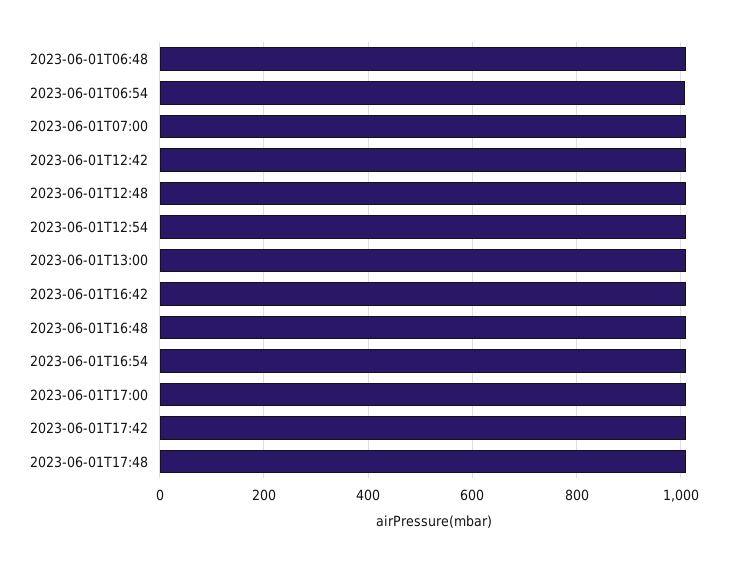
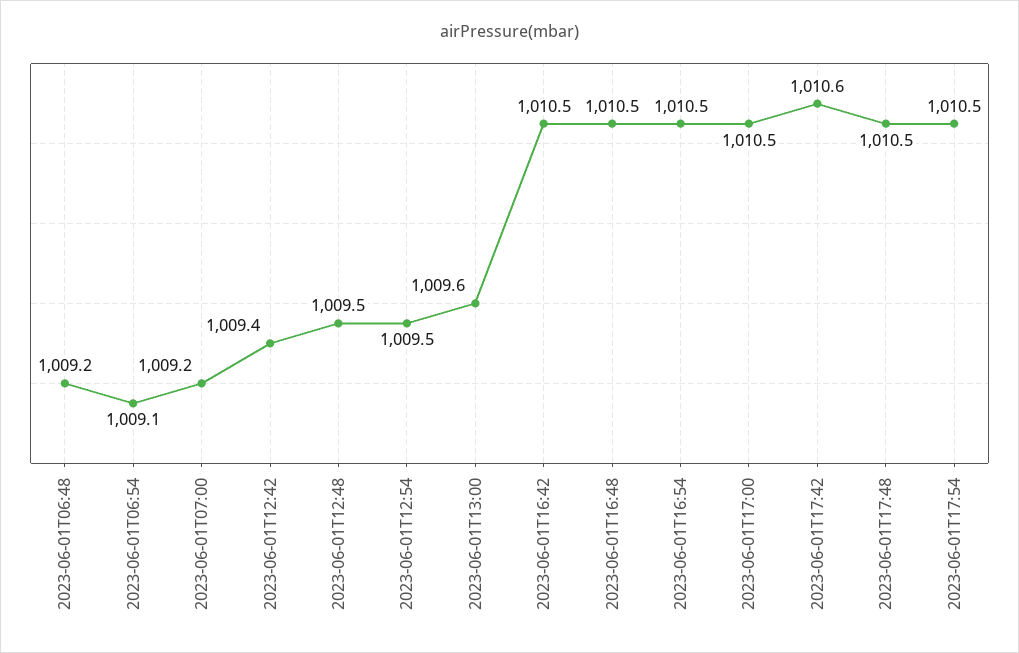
2023-06-01T17:54: none -> 1010.5

